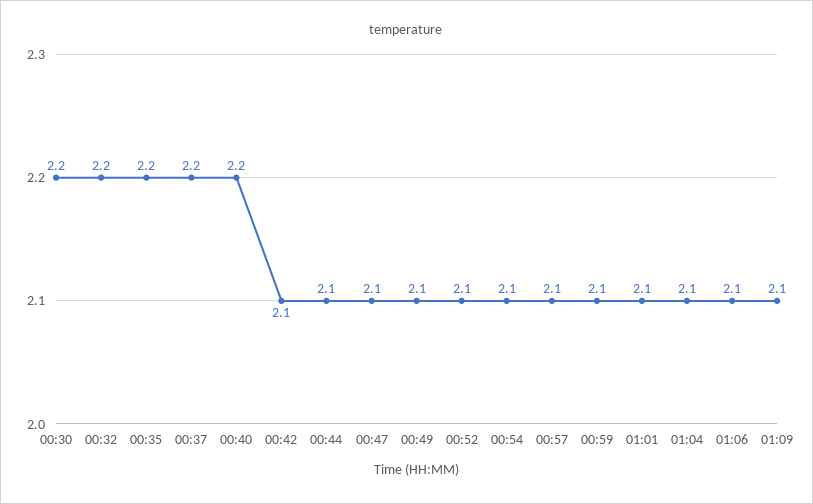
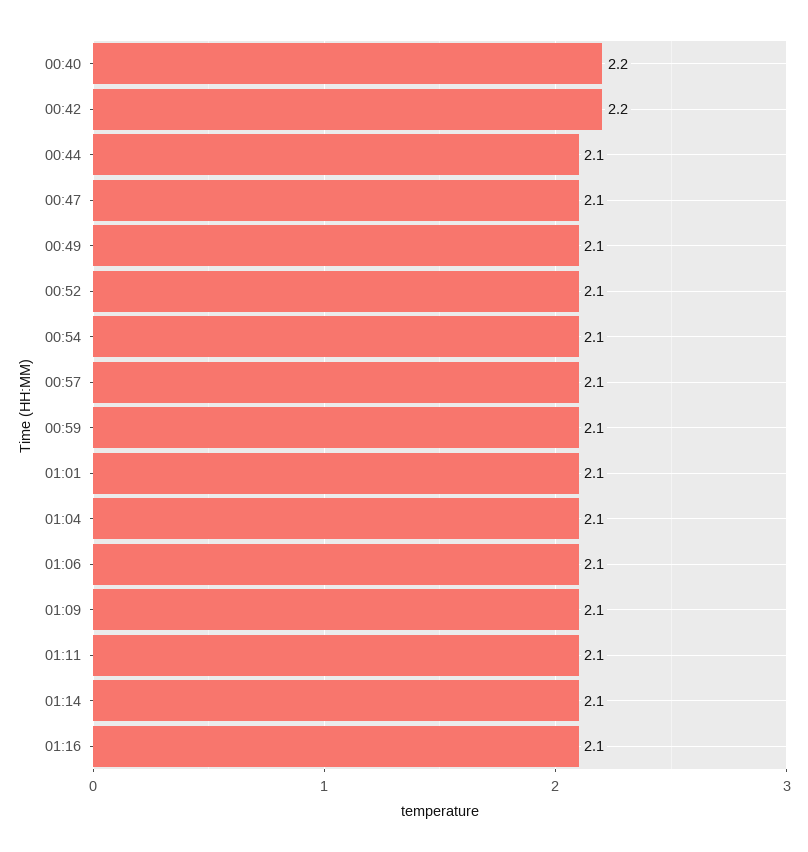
00:30: 2.2 -> none
00:32: 2.2 -> none
00:35: 2.2 -> none
00:37: 2.2 -> none
00:42: 2.1 -> 2.2
01:11: none -> 2.1
01:14: none -> 2.1
01:16: none -> 2.1

